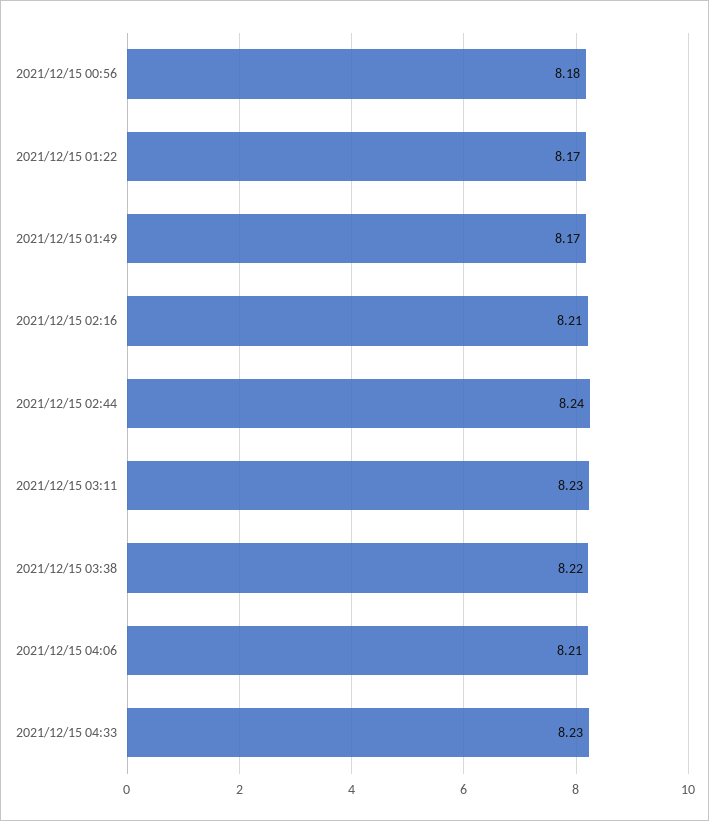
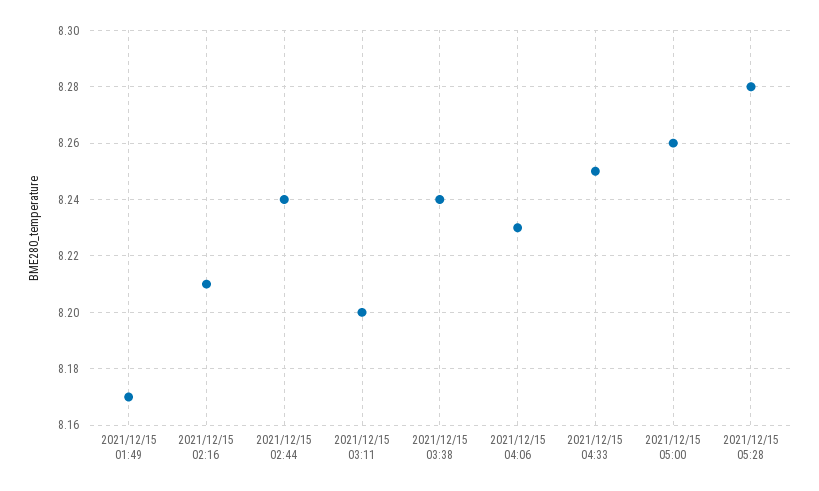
2021/12/15 00:56: 8.18 -> none
2021/12/15 01:22: 8.17 -> none
2021/12/15 03:11: 8.23 -> 8.2
2021/12/15 03:38: 8.22 -> 8.24
2021/12/15 04:06: 8.21 -> 8.23
2021/12/15 04:33: 8.23 -> 8.25
2021/12/15 05:00: none -> 8.26
2021/12/15 05:28: none -> 8.28

